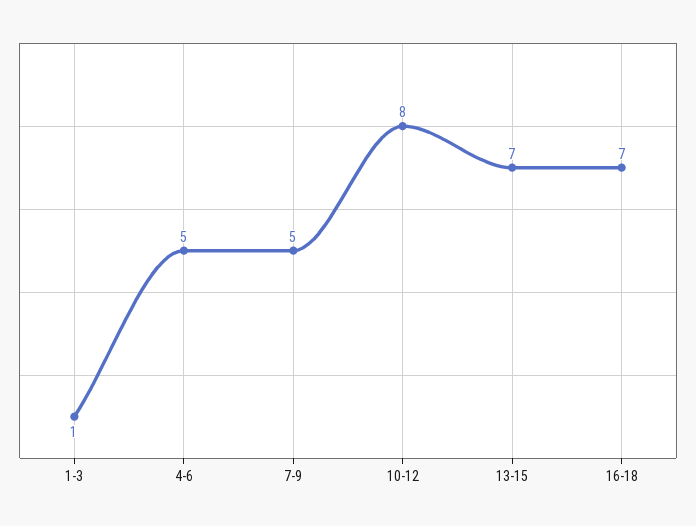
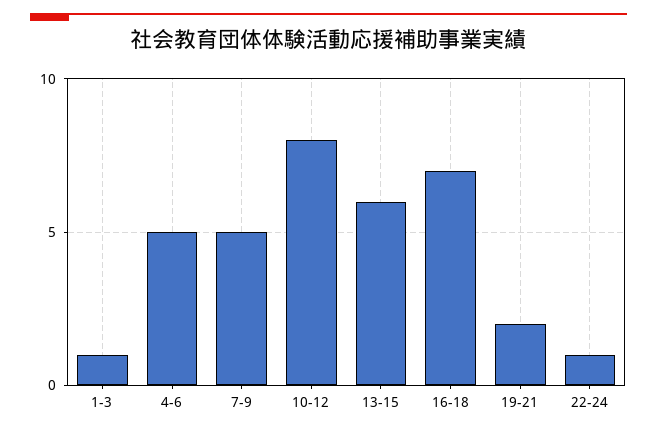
13-15: 7 -> 6
19-21: none -> 2
22-24: none -> 1

